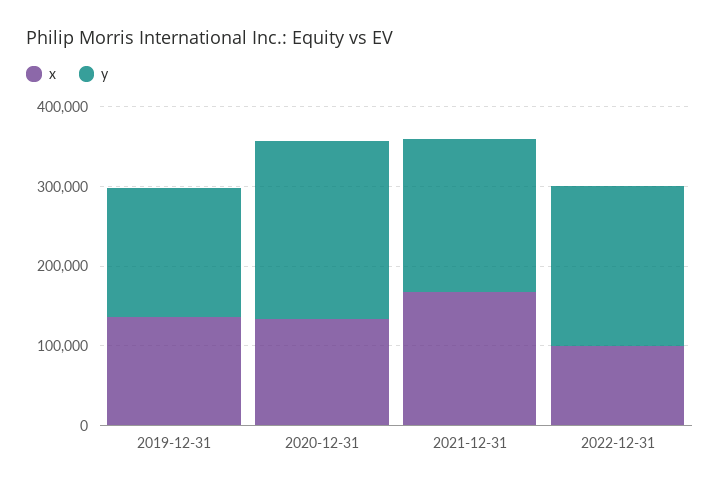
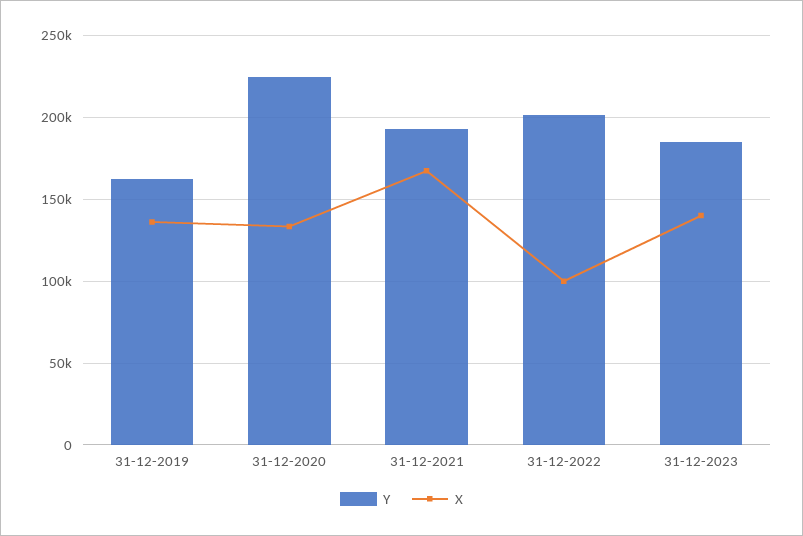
y, 31-12-2023: none -> 185000
x, 31-12-2023: none -> 140000

